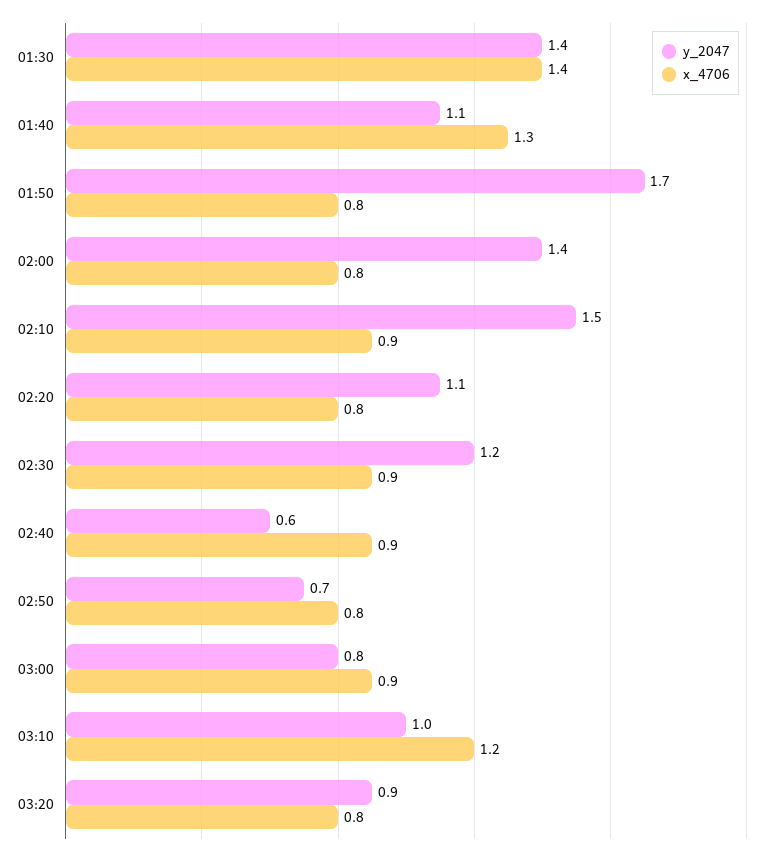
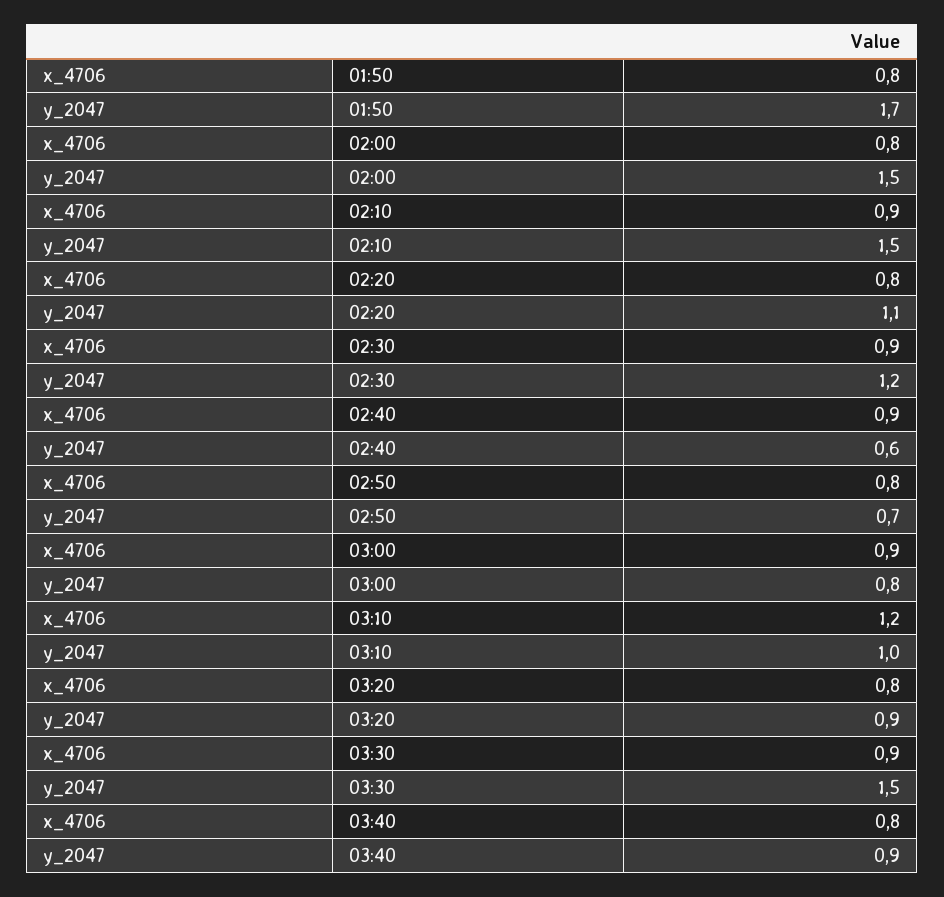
y_2047, 01:30: 1.4 -> none
x_4706, 01:30: 1.4 -> none
y_2047, 01:40: 1.1 -> none
x_4706, 01:40: 1.3 -> none
y_2047, 02:00: 1.4 -> 1.5
x_4706, 03:30: none -> 0.9
y_2047, 03:30: none -> 1.5
x_4706, 03:40: none -> 0.8
y_2047, 03:40: none -> 0.9

